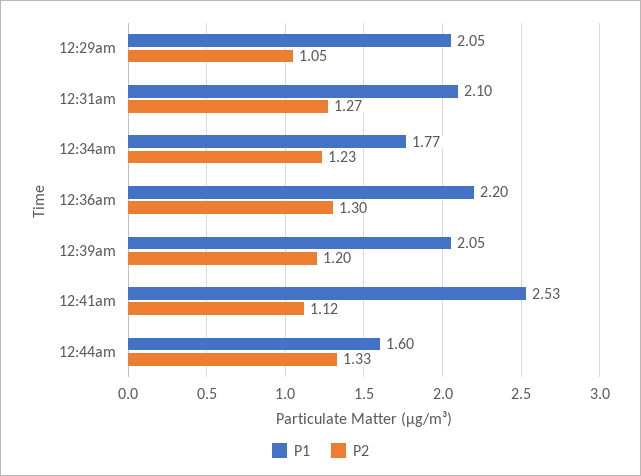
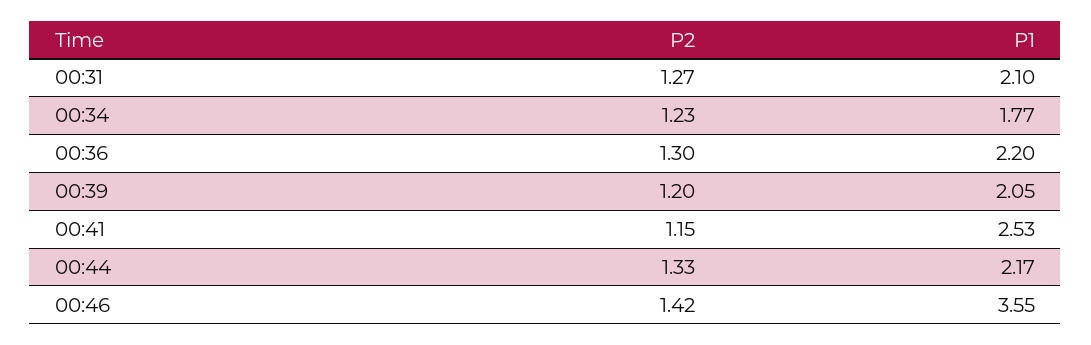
P1, 12:29am: 2.05 -> none
P2, 12:29am: 1.05 -> none
P2, 12:41am: 1.12 -> 1.15
P1, 12:44am: 1.6 -> 2.17
P2, 00:46: none -> 1.42
P1, 00:46: none -> 3.55

